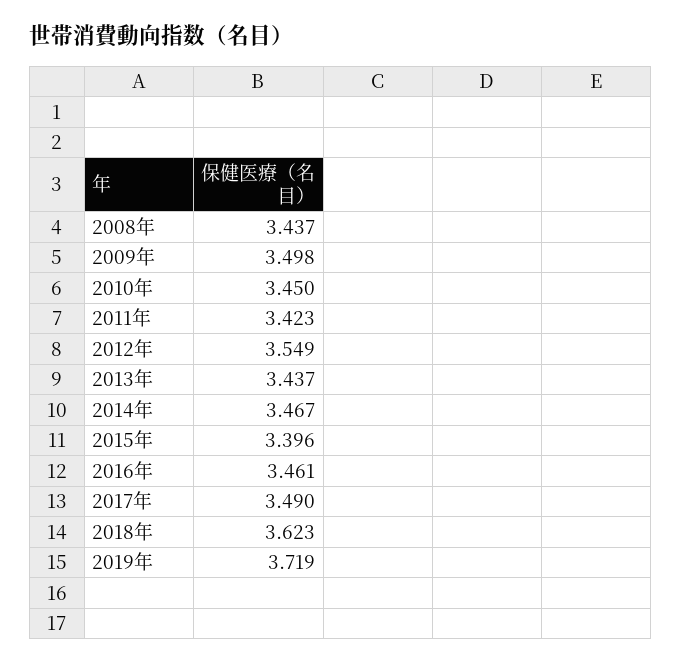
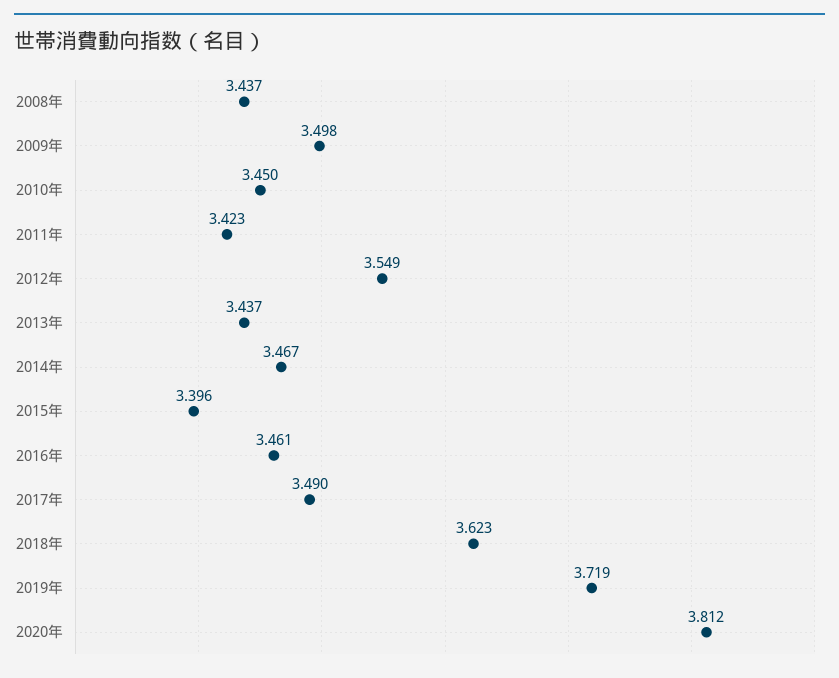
2020年: none -> 3.812

